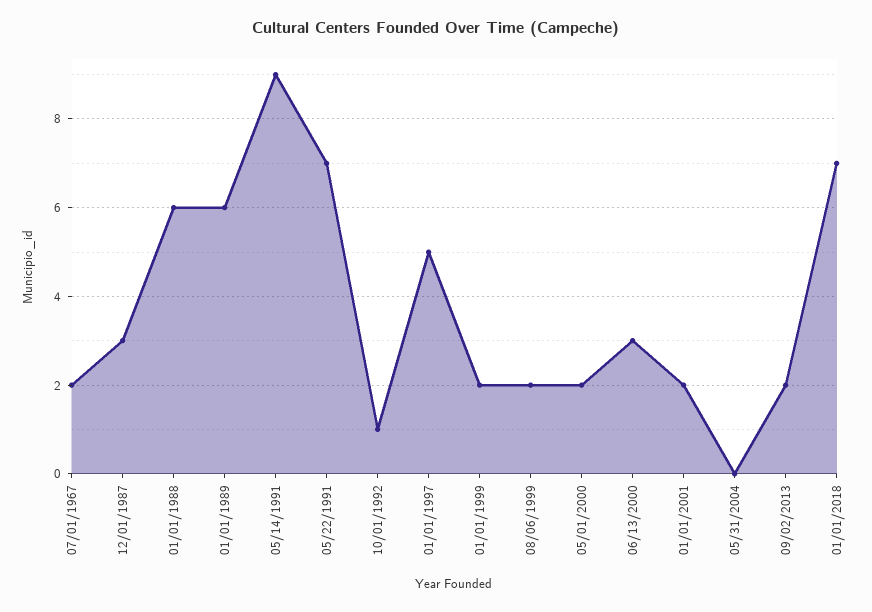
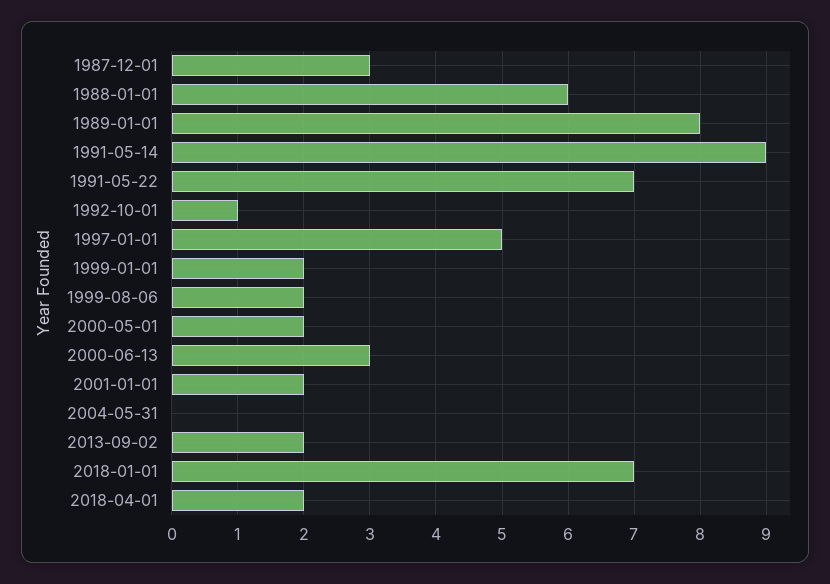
07/01/1967: 2 -> none
01/01/1989: 6 -> 8
2018-04-01: none -> 2

